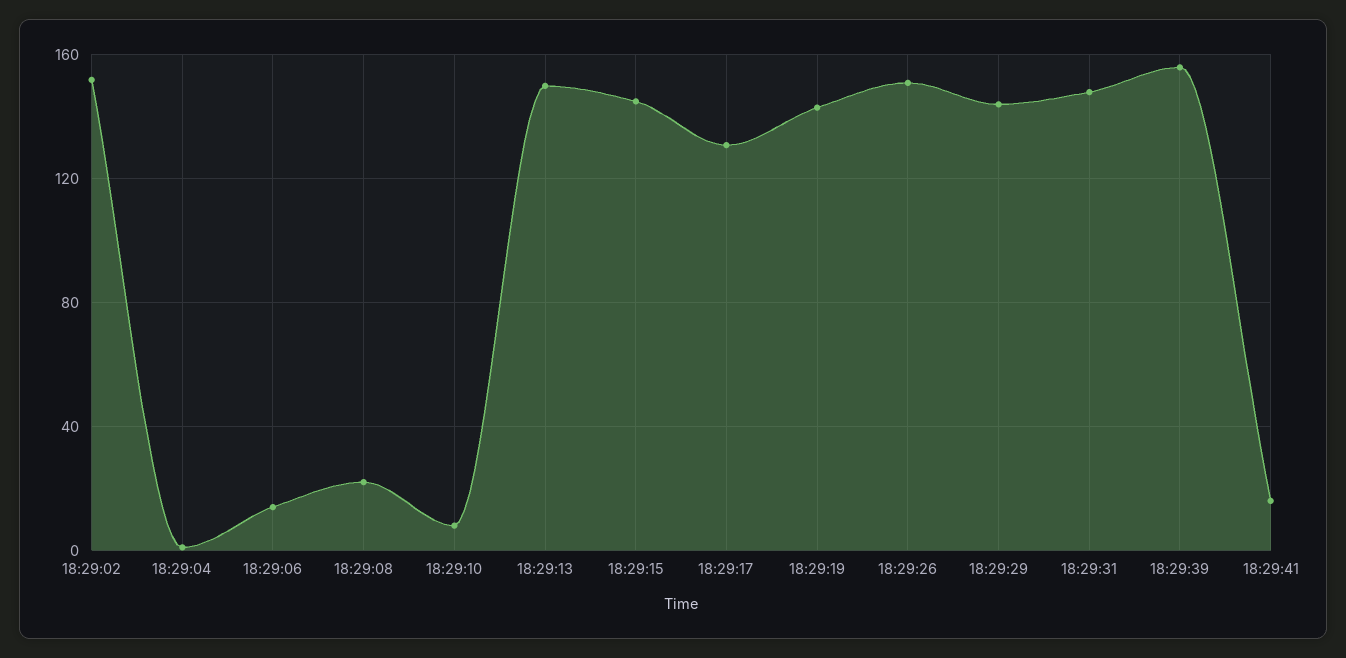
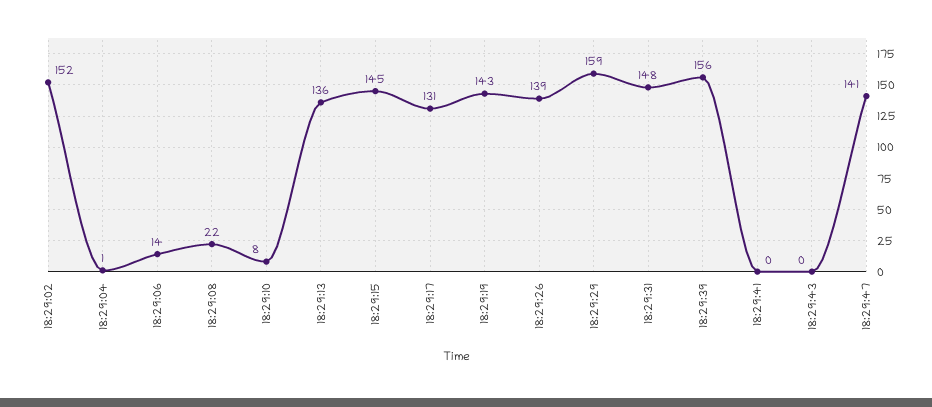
18:29:13: 150 -> 136
18:29:26: 150 -> 139
18:29:29: 145 -> 159
18:29:41: 15 -> 0
18:29:43: none -> 0
18:29:47: none -> 141

